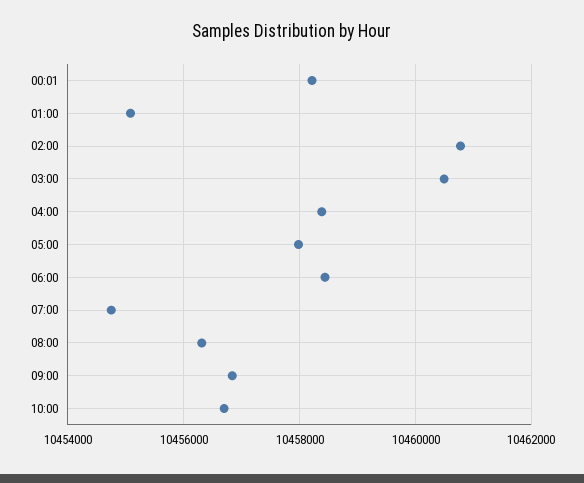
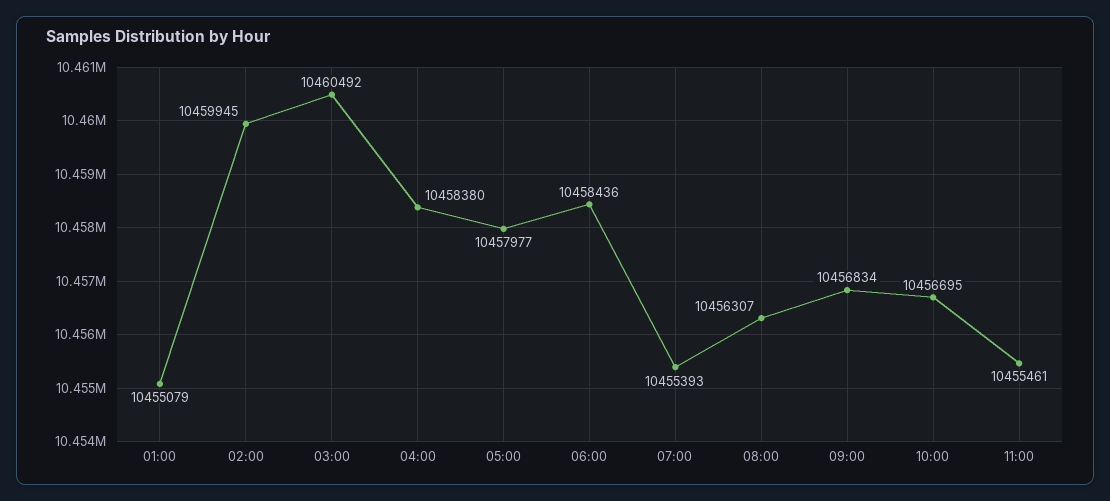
00:01: 10458200 -> none
02:00: 10460800 -> 10459945
07:00: 10454800 -> 10455393
11:00: none -> 10455461

